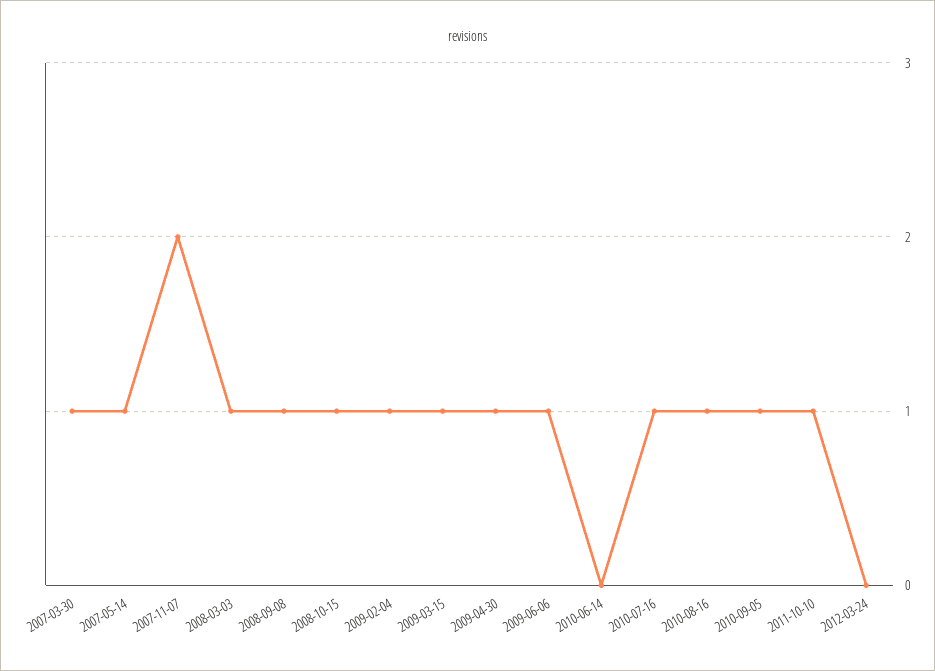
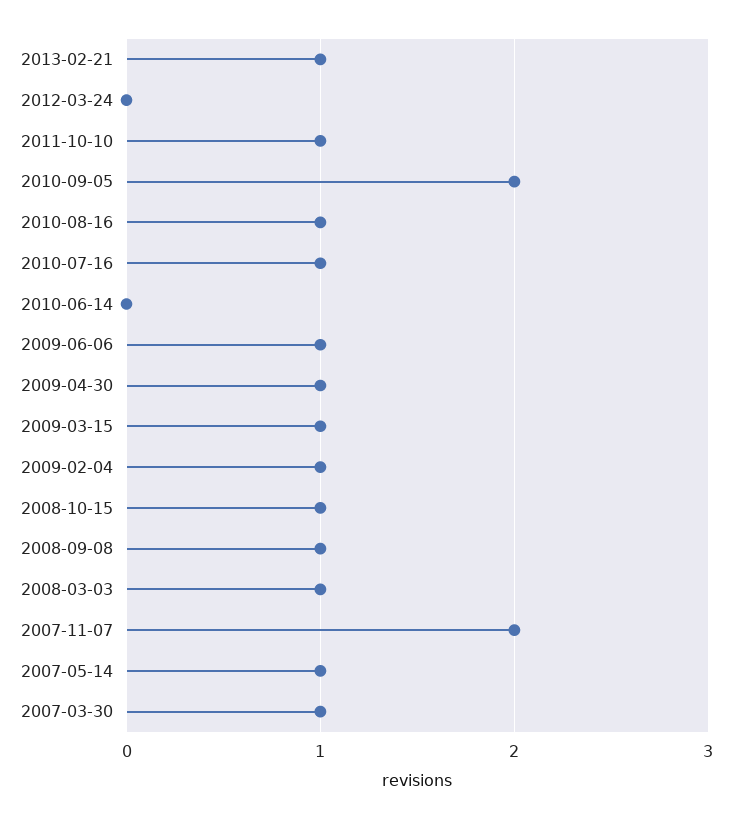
2010-09-05: 1 -> 2
2013-02-21: none -> 1

